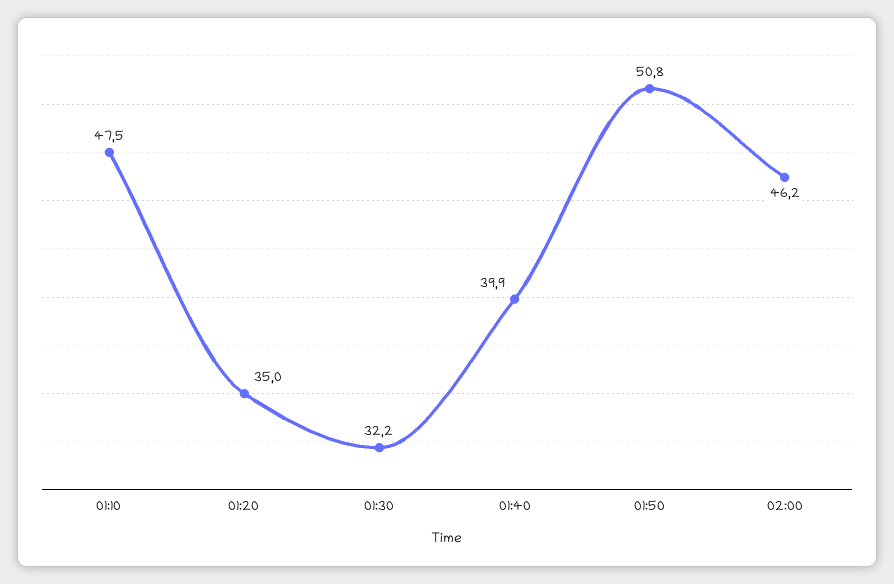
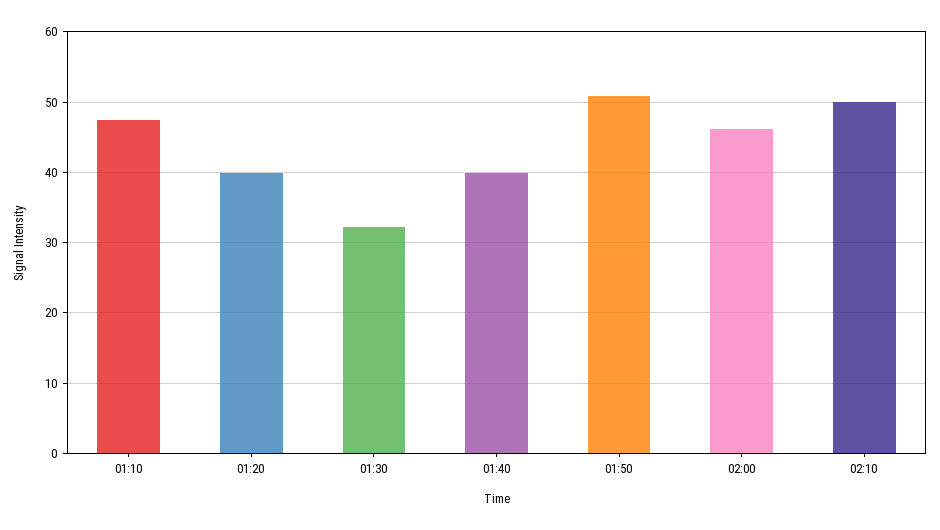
01:20: 35 -> 40
02:10: none -> 50

